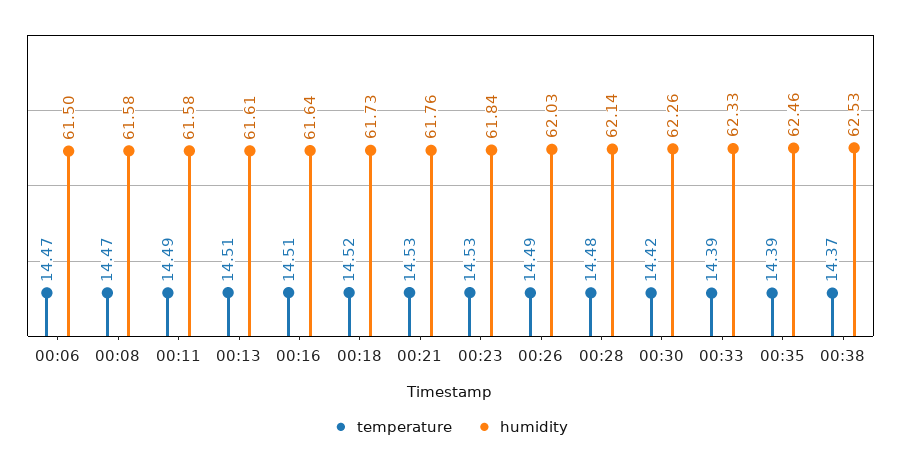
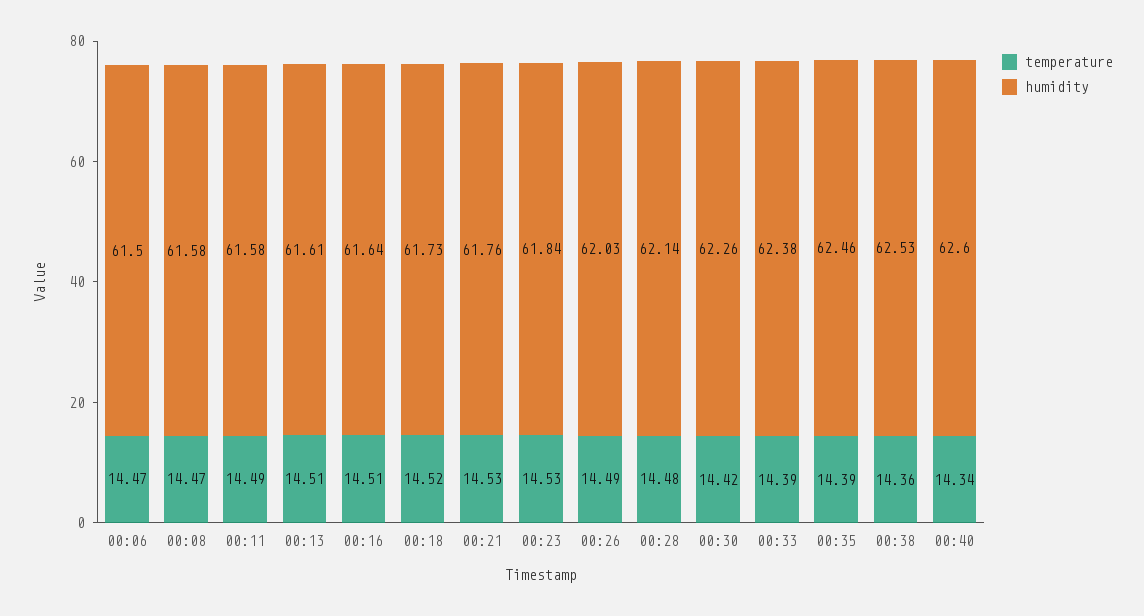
humidity, 00:33: 62.33 -> 62.38
temperature, 00:38: 14.37 -> 14.36
temperature, 00:40: none -> 14.34
humidity, 00:40: none -> 62.6

